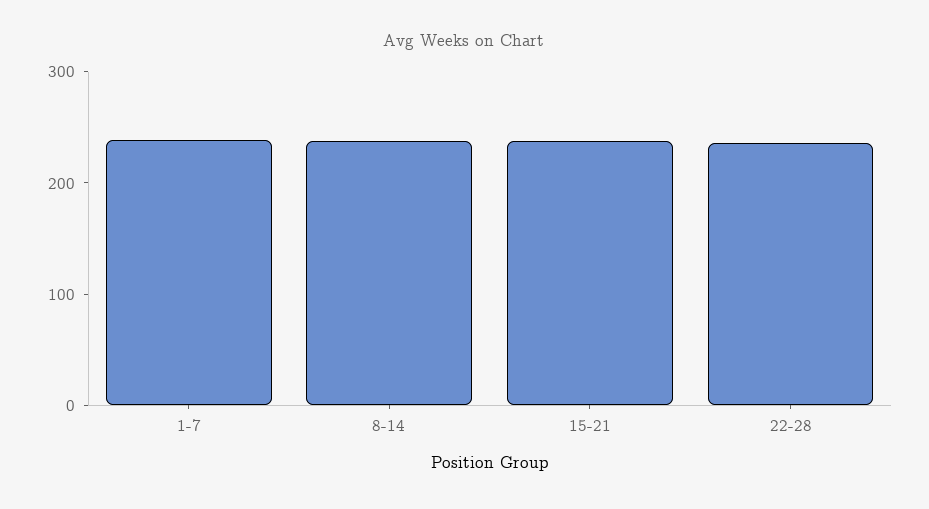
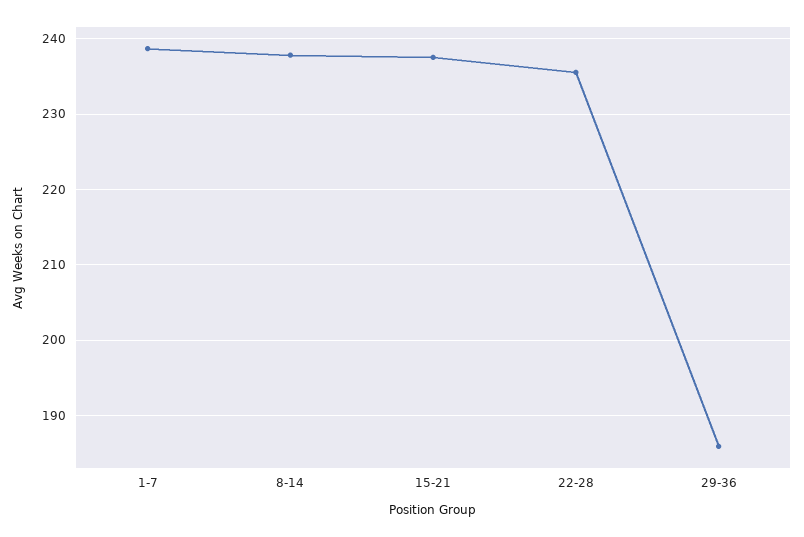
29-36: none -> 186

